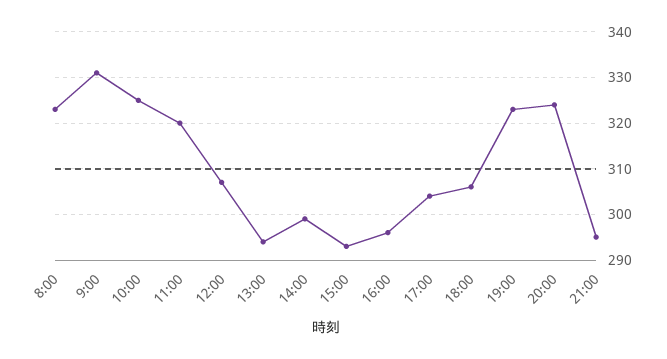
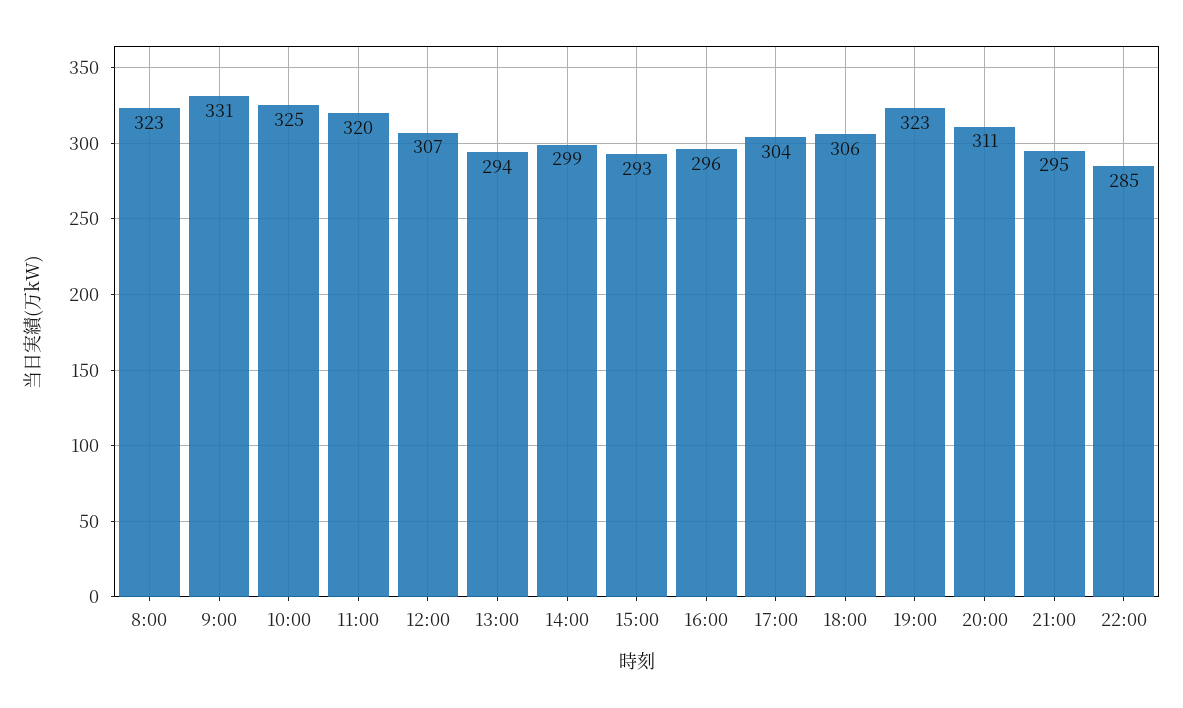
20:00: 325 -> 311
22:00: none -> 285

